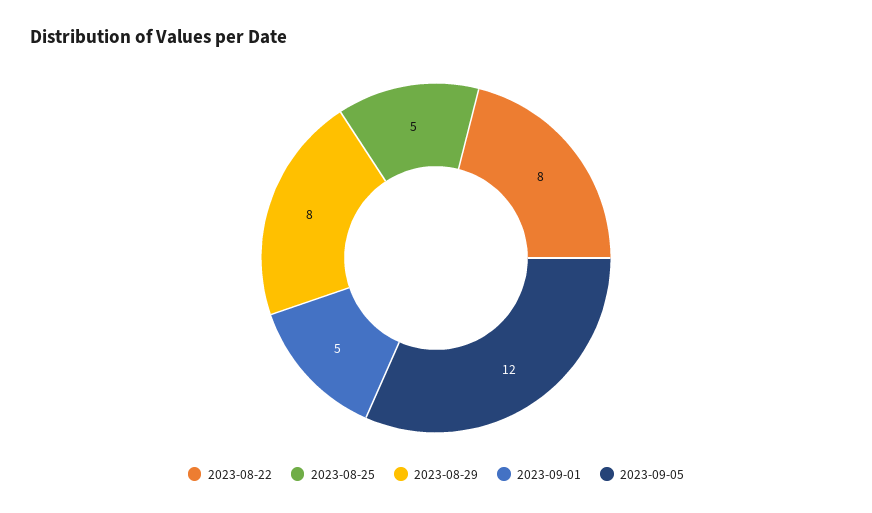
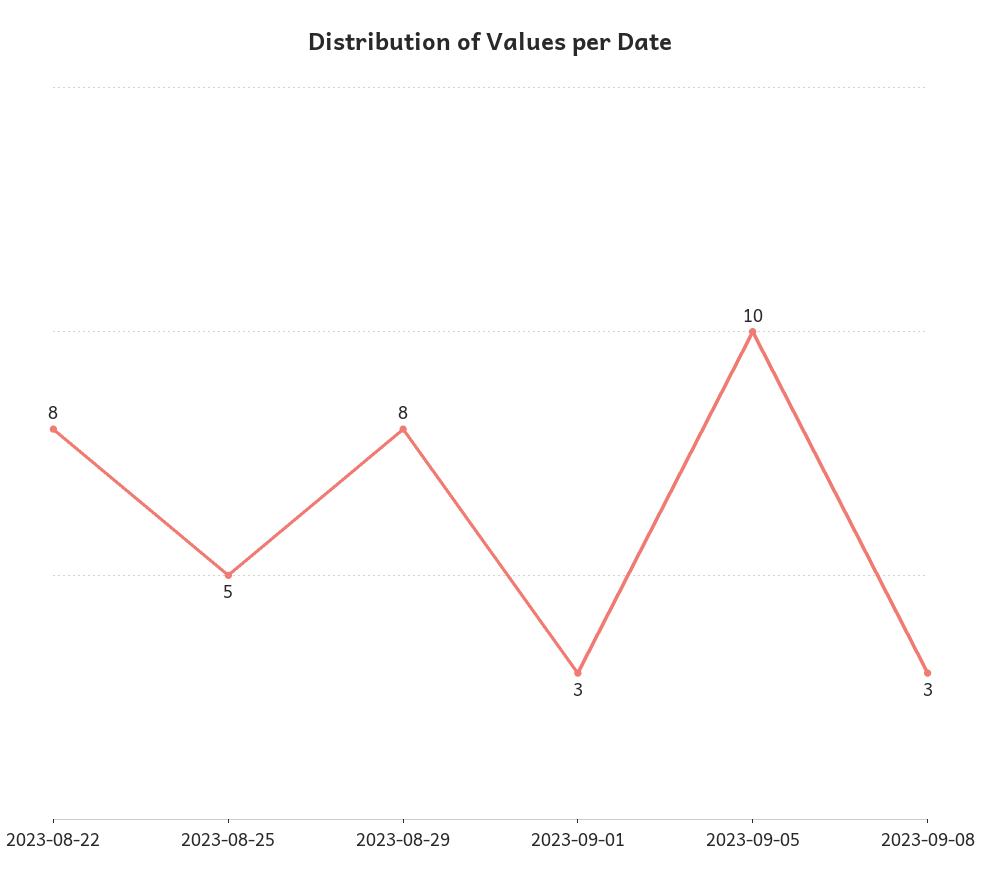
2023-09-01: 5 -> 3
2023-09-05: 12 -> 10
2023-09-08: none -> 3

